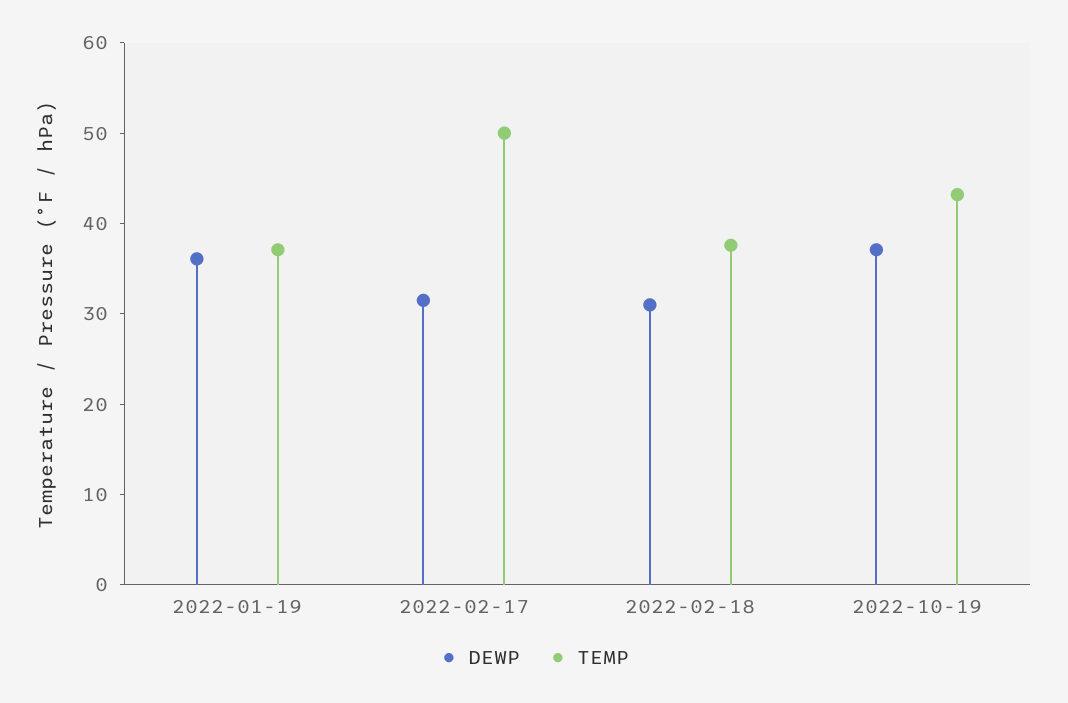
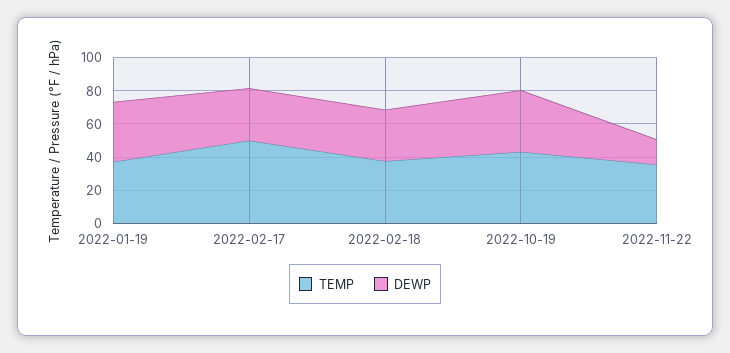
TEMP, 2022-11-22: none -> 35
DEWP, 2022-11-22: none -> 15

